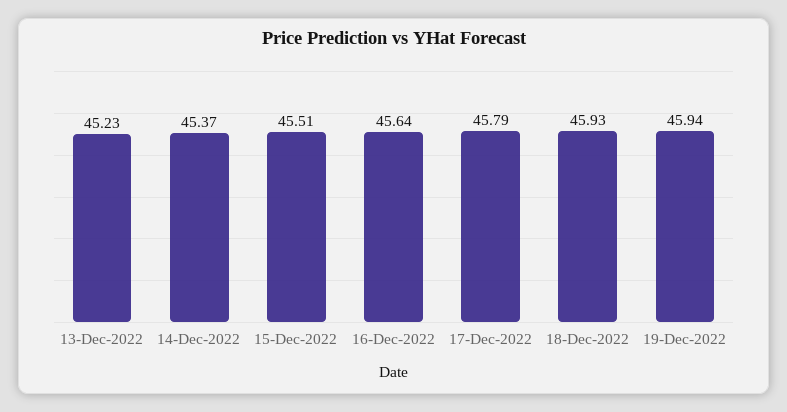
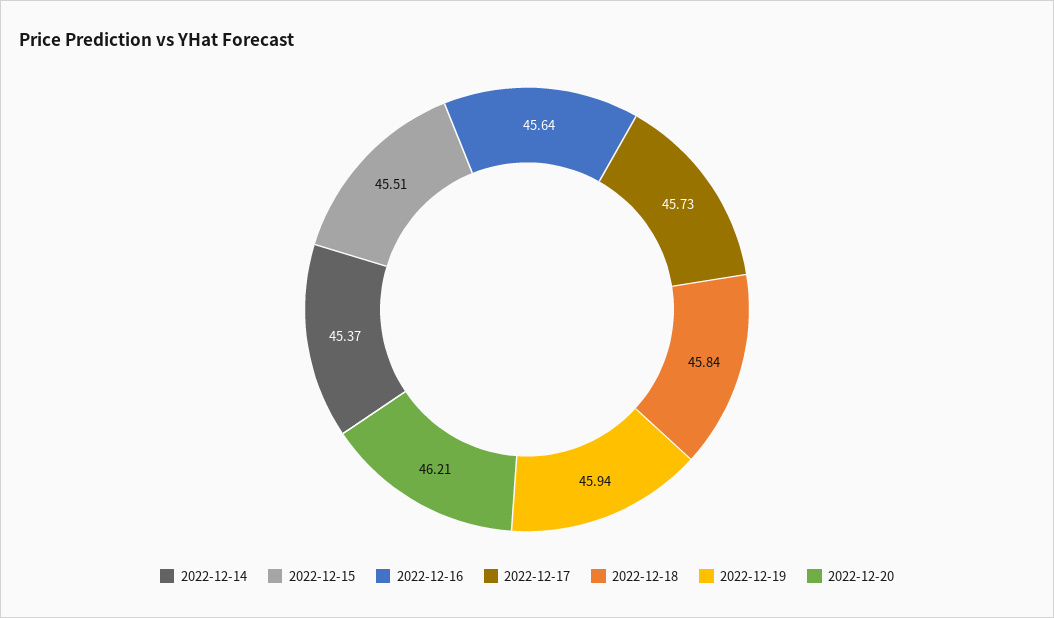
13-Dec-2022: 45.23 -> none
17-Dec-2022: 45.79 -> 45.73
18-Dec-2022: 45.93 -> 45.84
2022-12-20: none -> 46.21

